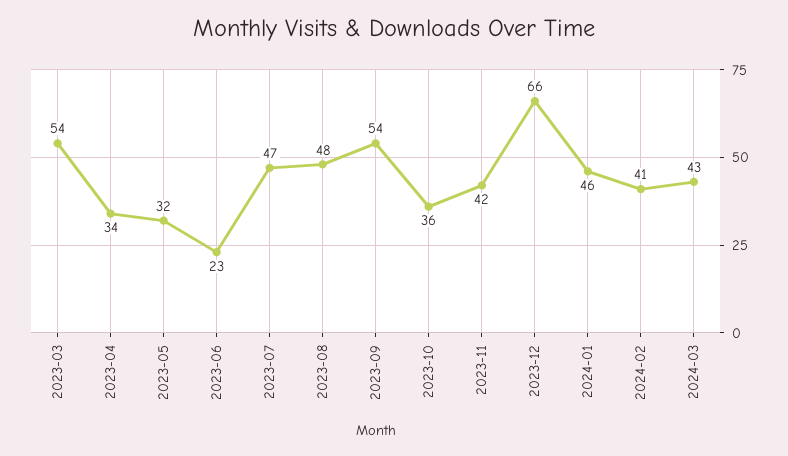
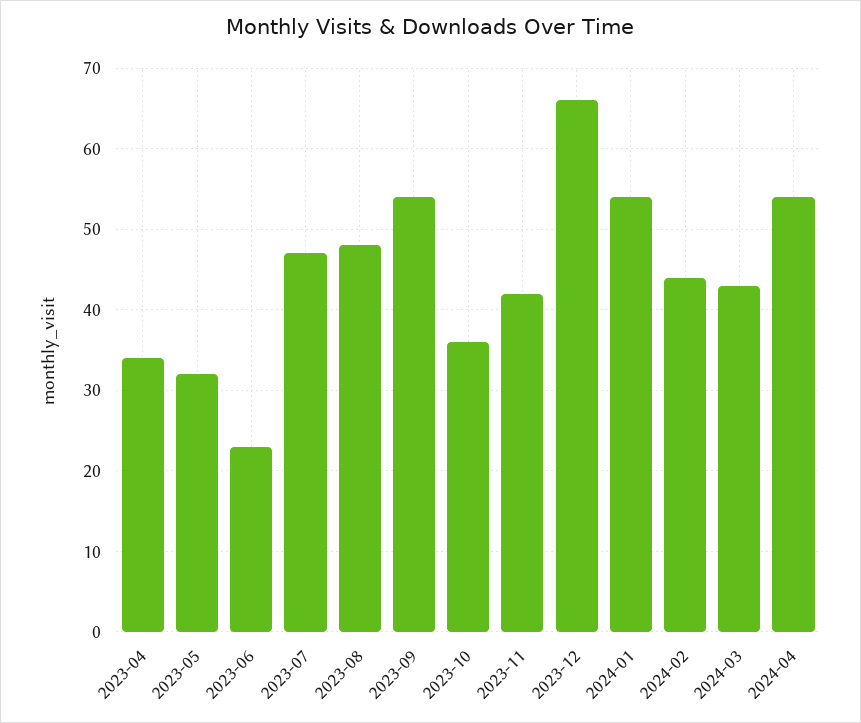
2023-03: 54 -> none
2024-01: 46 -> 54
2024-02: 41 -> 44
2024-04: none -> 54

